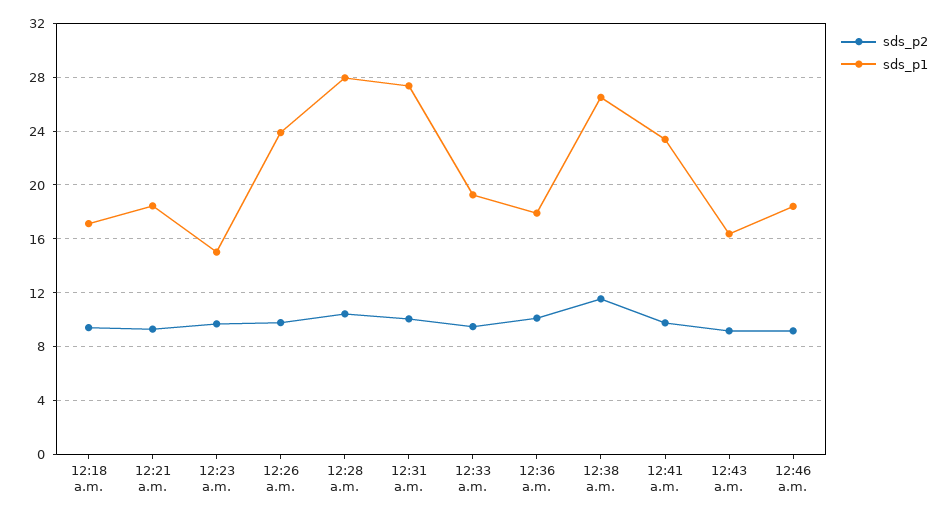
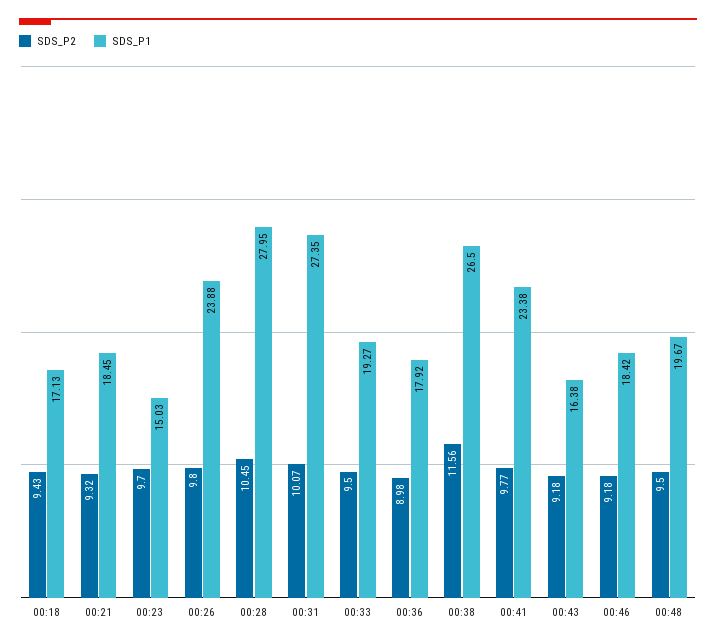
sds_p2, 12:36 a.m.: 10 -> 8.98
sds_p2, 00:48: none -> 9.5
sds_p1, 00:48: none -> 19.67

